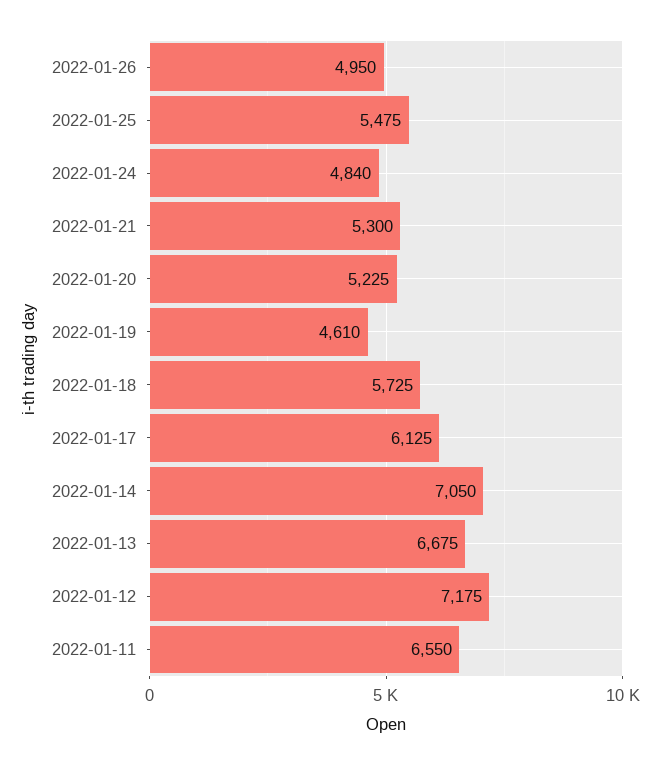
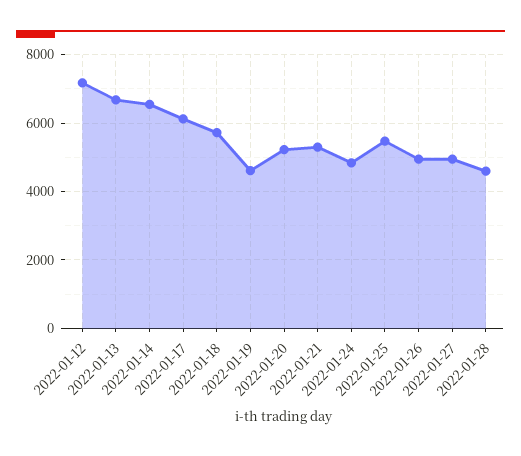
2022-01-14: 7050 -> 6600
2022-01-11: 6550 -> none
2022-01-27: none -> 5000
2022-01-28: none -> 4600

